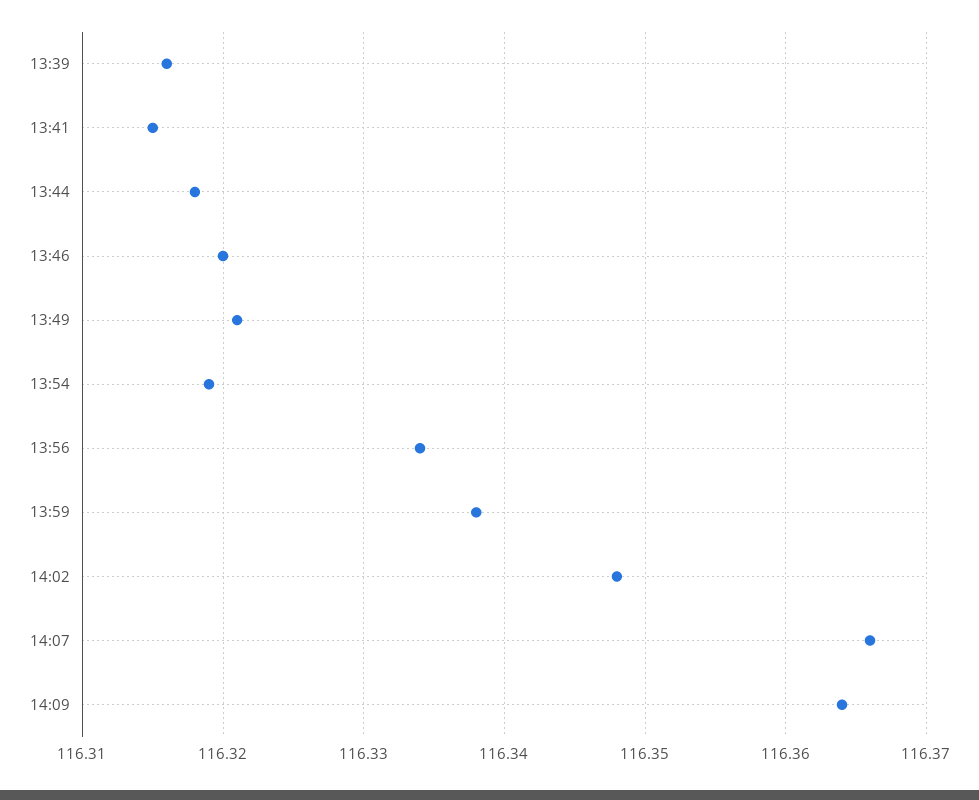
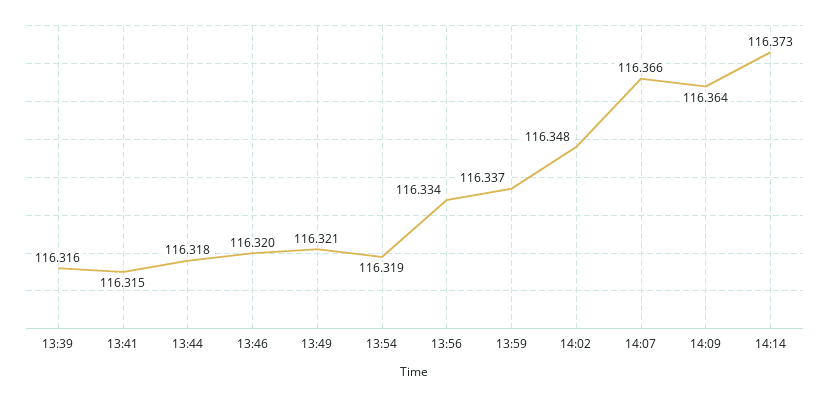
13:59: 116.338 -> 116.337
14:14: none -> 116.373

